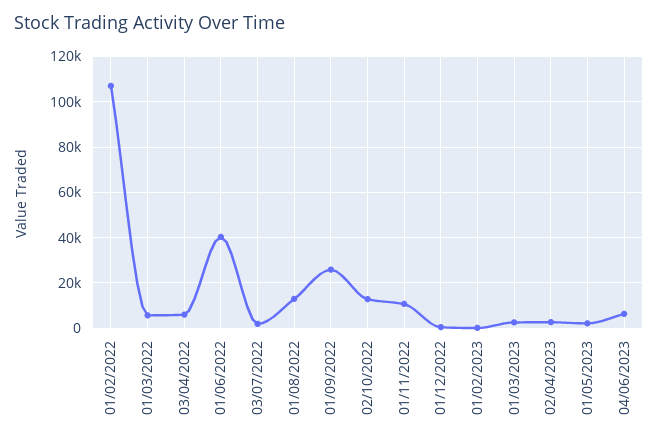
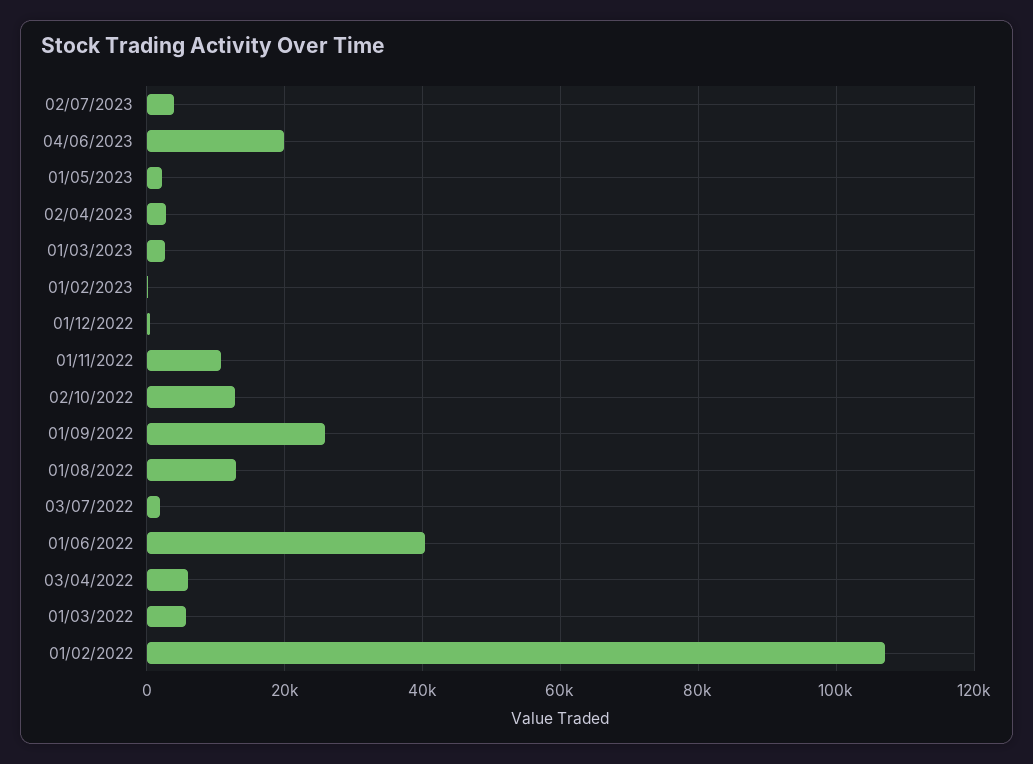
04/06/2023: 5000 -> 20000
02/07/2023: none -> 4000

